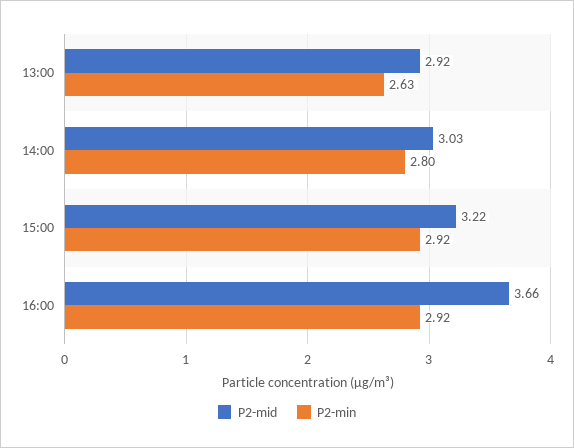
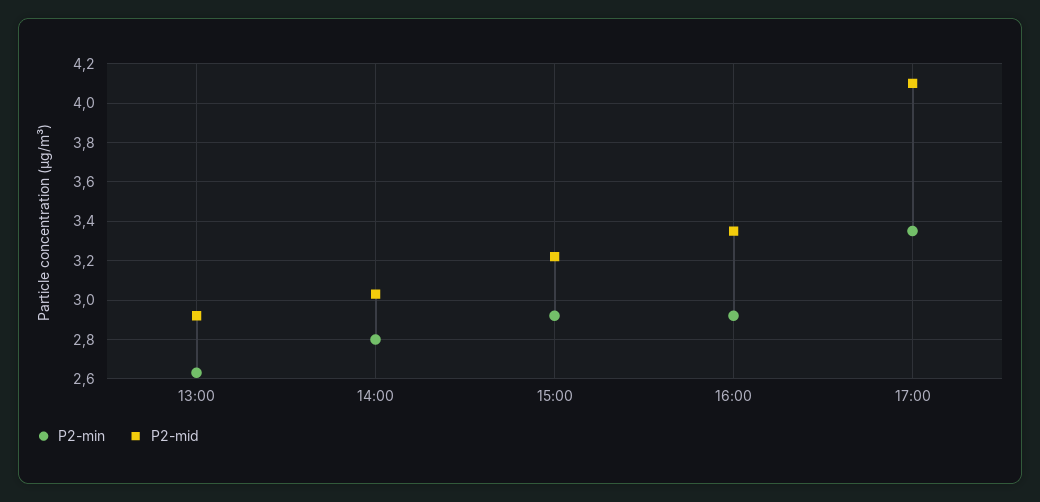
P2-mid, 16:00: 3.66 -> 3.35
P2-min, 17:00: none -> 3.35
P2-mid, 17:00: none -> 4.1

